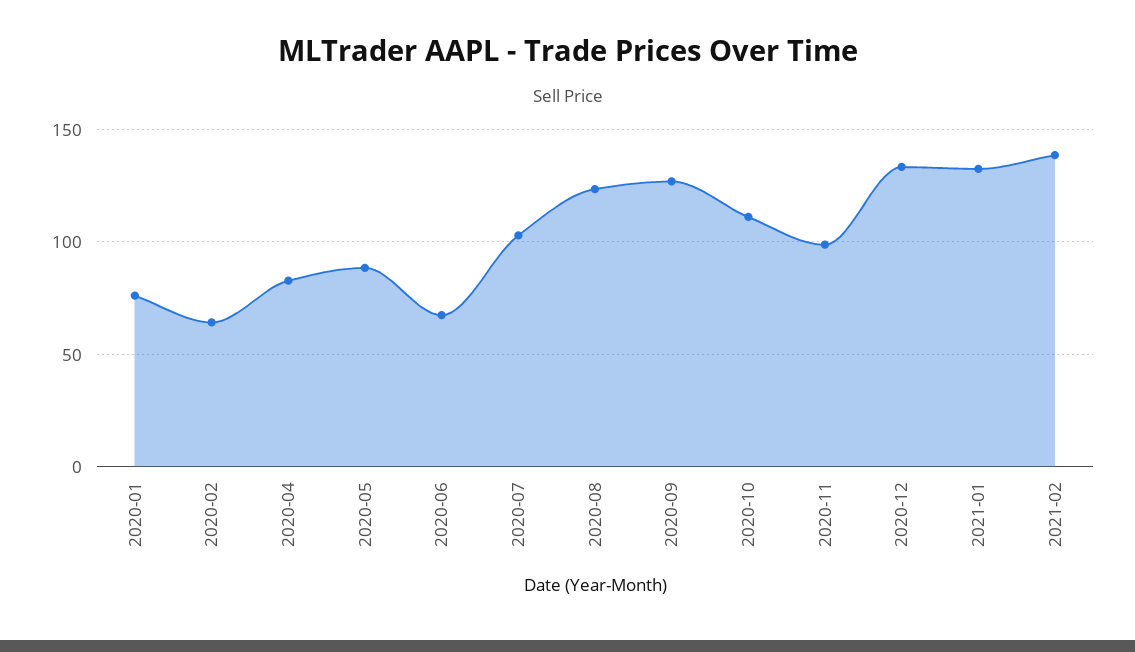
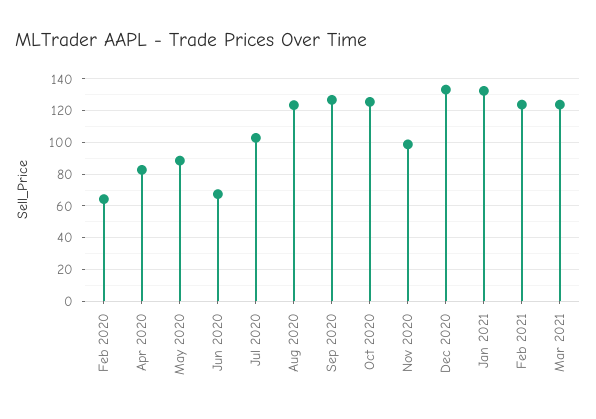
2020-01: 75 -> none
2020-10: 110 -> 125
2021-02: 140 -> 125
Mar 2021: none -> 125

